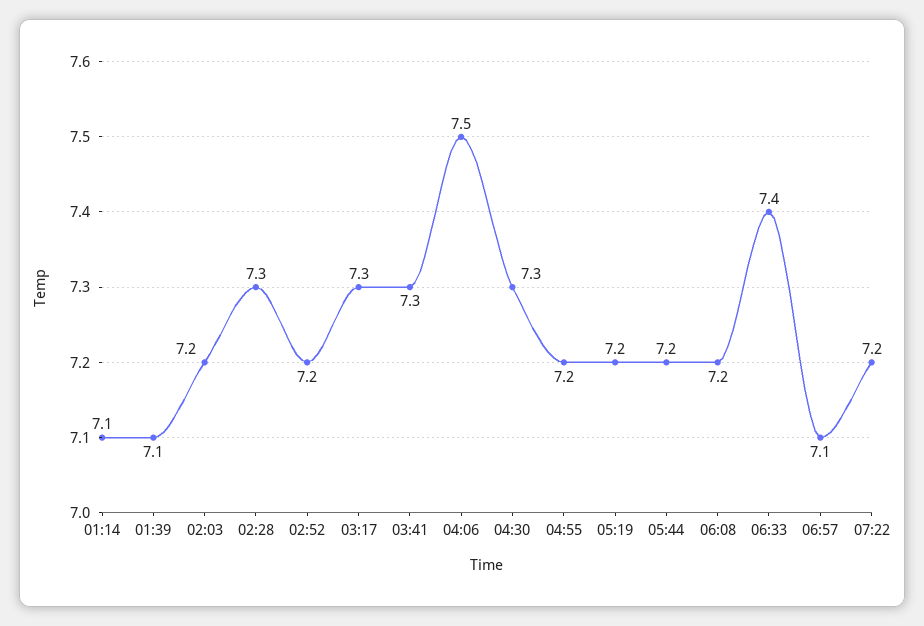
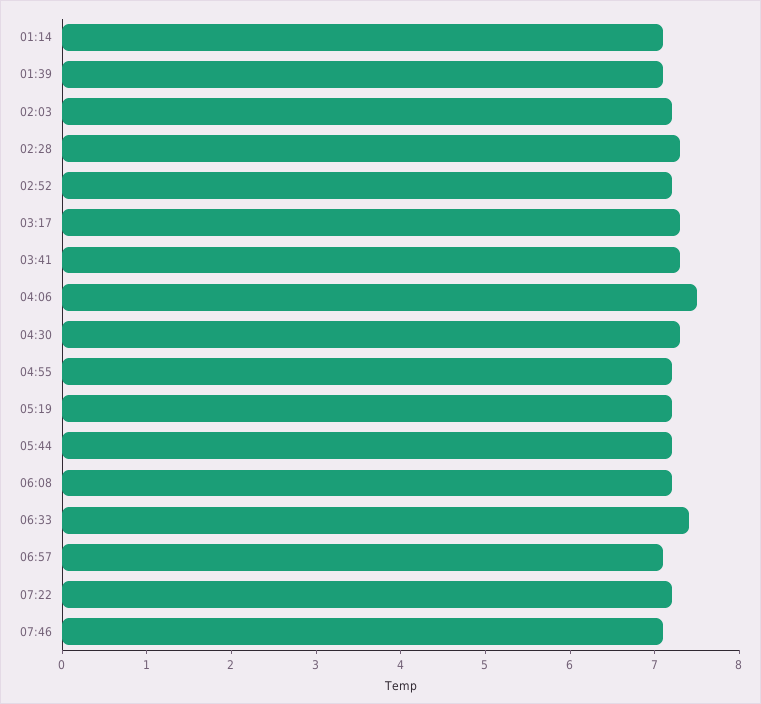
07:46: none -> 7.1

